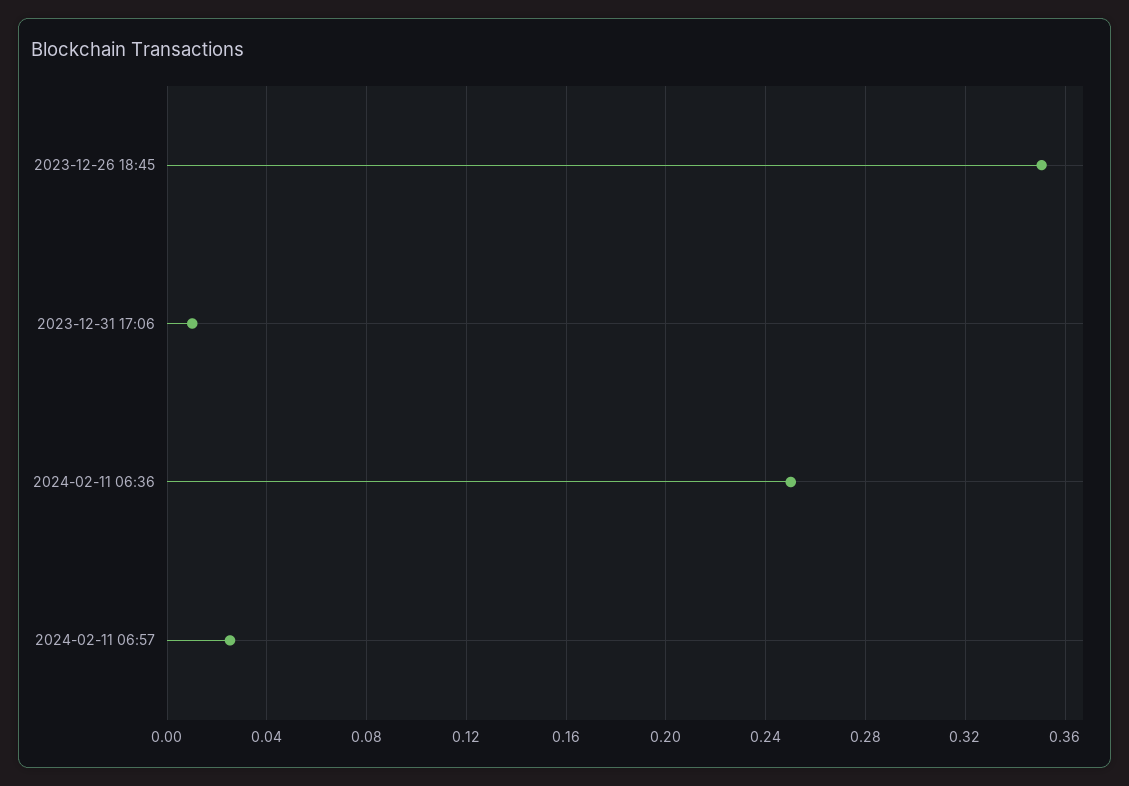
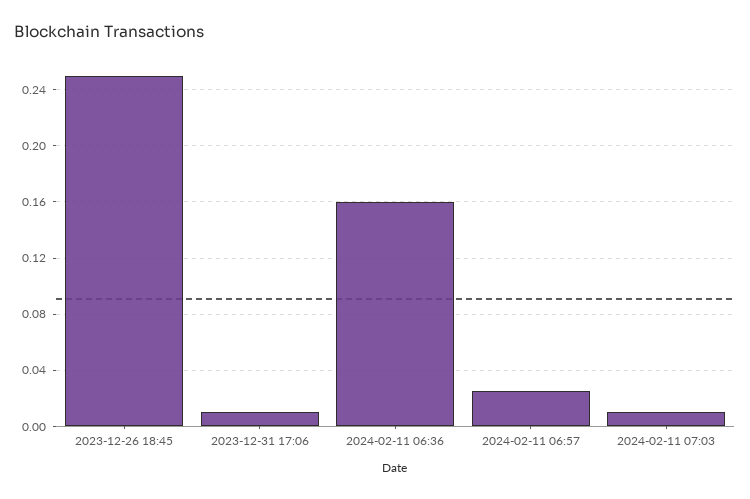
2023-12-26 18:45: 0.35 -> 0.25
2024-02-11 06:36: 0.25 -> 0.16
2024-02-11 07:03: none -> 0.01

